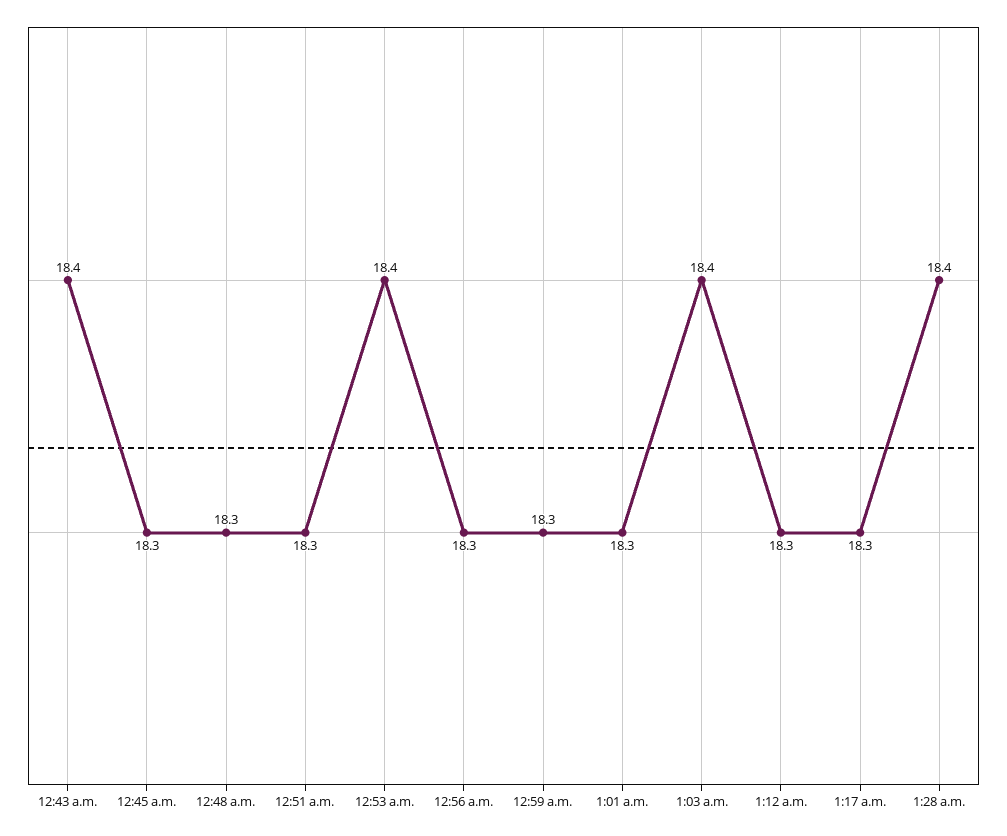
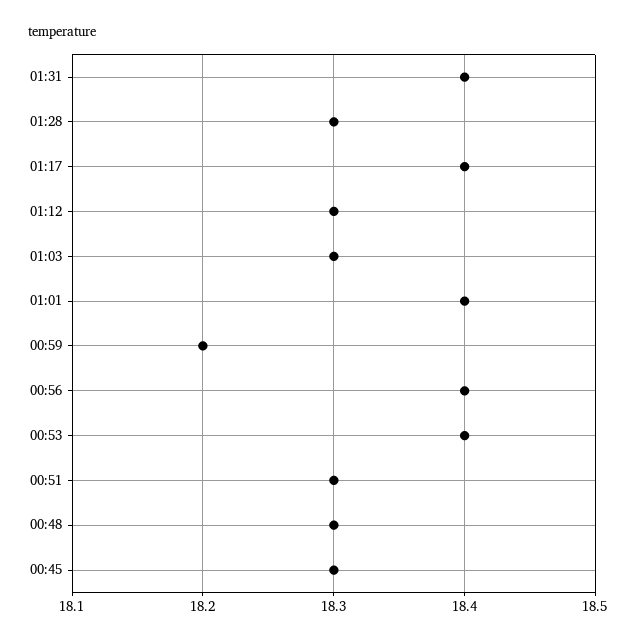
12:43 a.m.: 18.4 -> none
12:56 a.m.: 18.3 -> 18.4
12:59 a.m.: 18.3 -> 18.2
1:01 a.m.: 18.3 -> 18.4
1:03 a.m.: 18.4 -> 18.3
1:17 a.m.: 18.3 -> 18.4
1:28 a.m.: 18.4 -> 18.3
01:31: none -> 18.4

